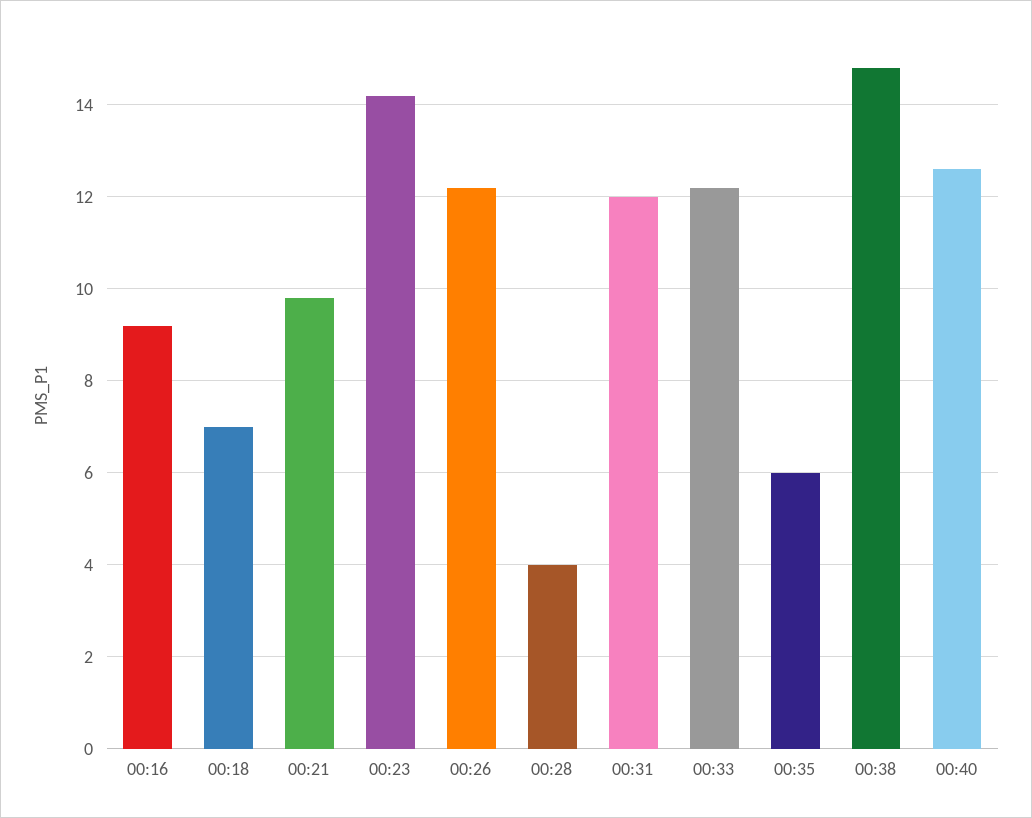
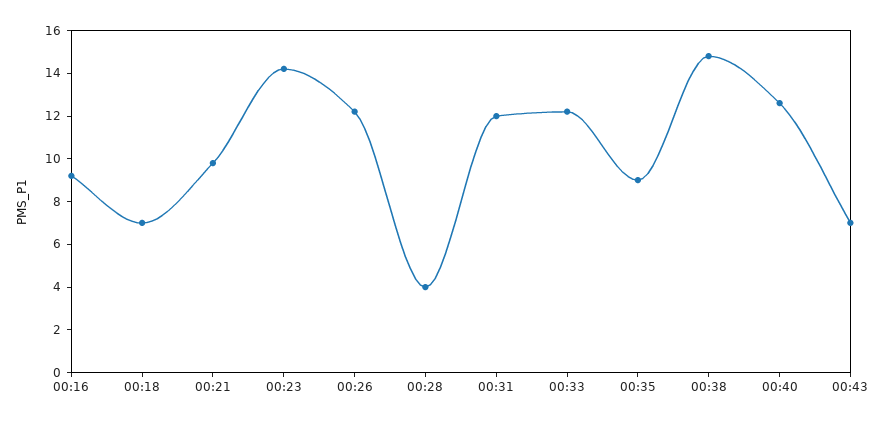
00:35: 6 -> 9
00:43: none -> 7

